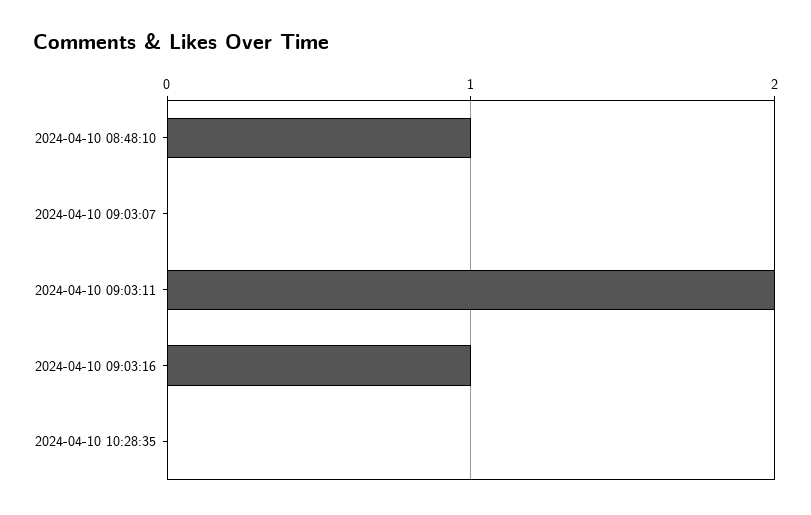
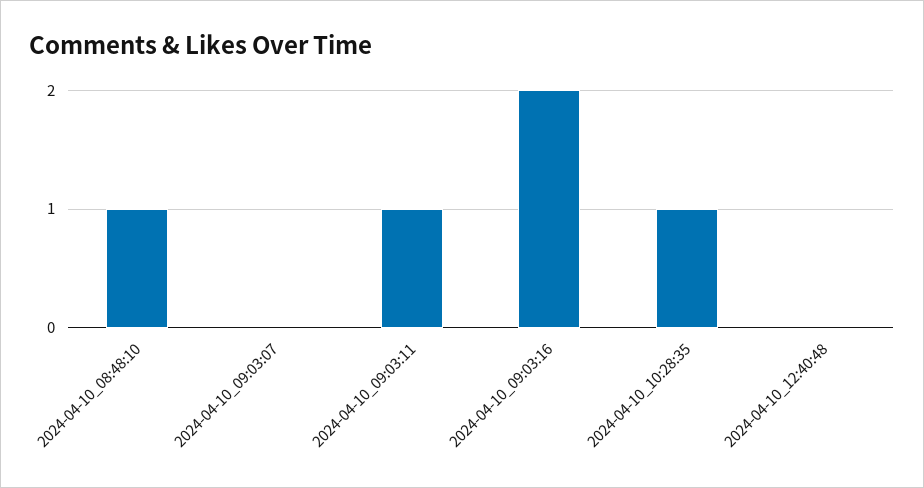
2024-04-10 09:03:11: 2 -> 1
2024-04-10 09:03:16: 1 -> 2
2024-04-10 10:28:35: 0 -> 1
2024-04-10_12:40:48: none -> 0

